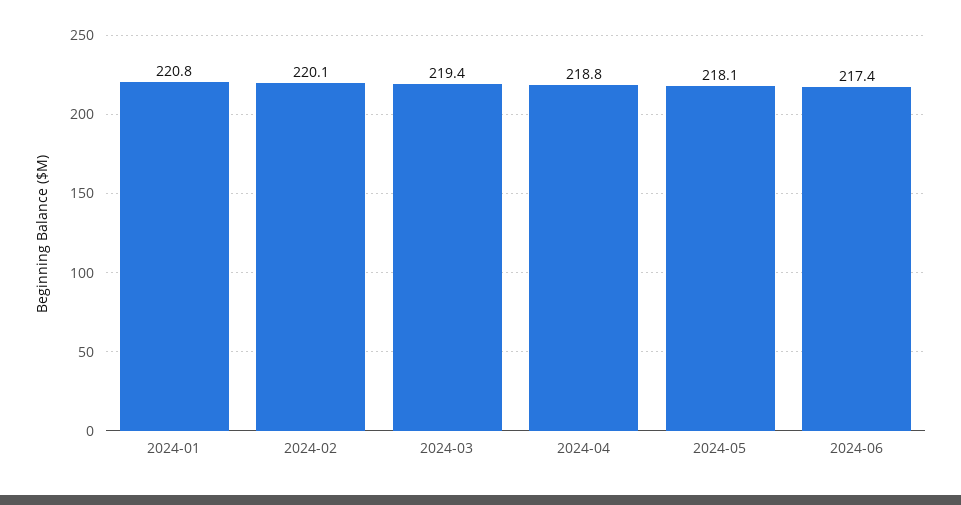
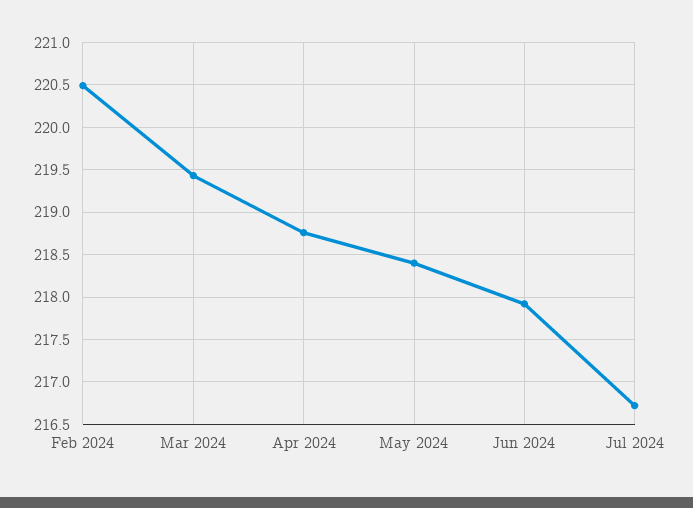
2024-01: 220.8 -> none
2024-02: 220.1 -> 220.5
2024-05: 218.1 -> 218.4
2024-06: 217.4 -> 217.9
Jul 2024: none -> 216.7

